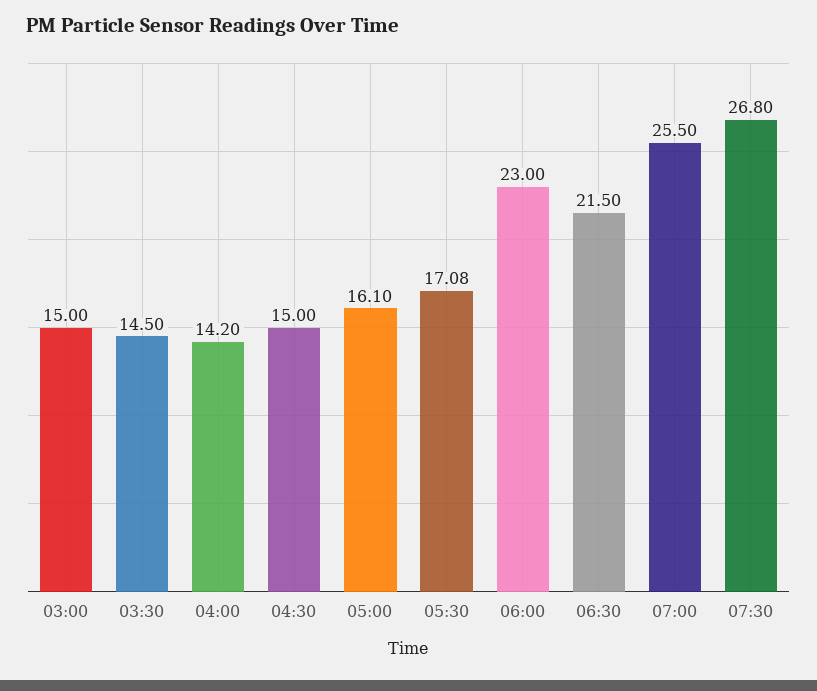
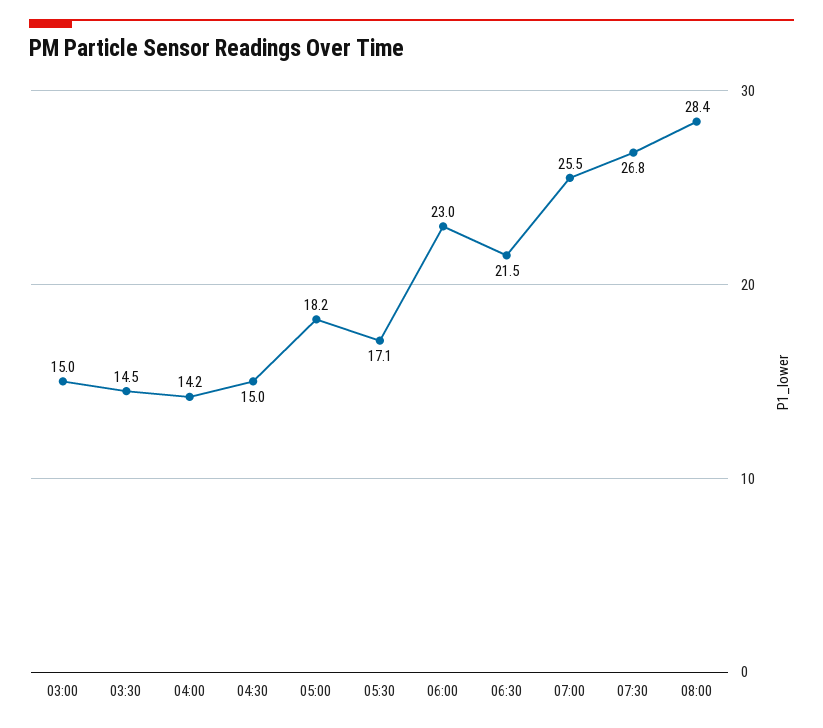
05:00: 16.1 -> 18.2
08:00: none -> 28.4

